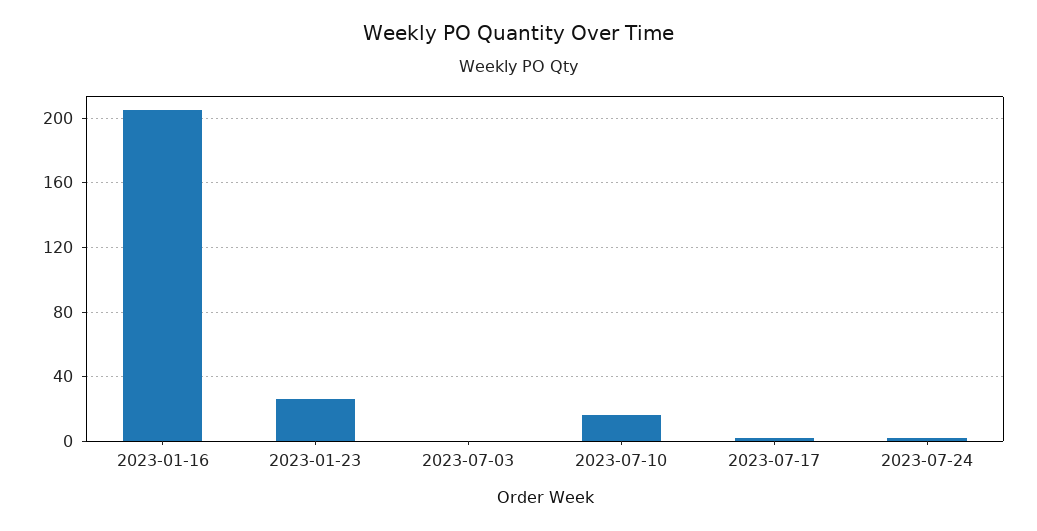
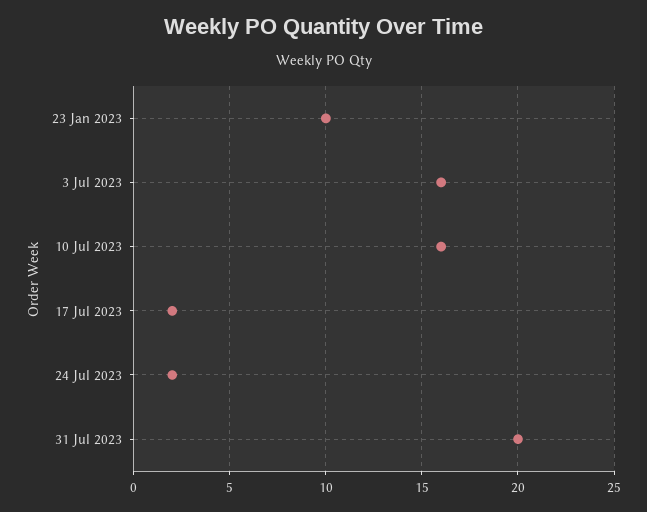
2023-01-16: 205 -> none
2023-01-23: 25 -> 10
2023-07-03: 0 -> 16
31 Jul 2023: none -> 20

